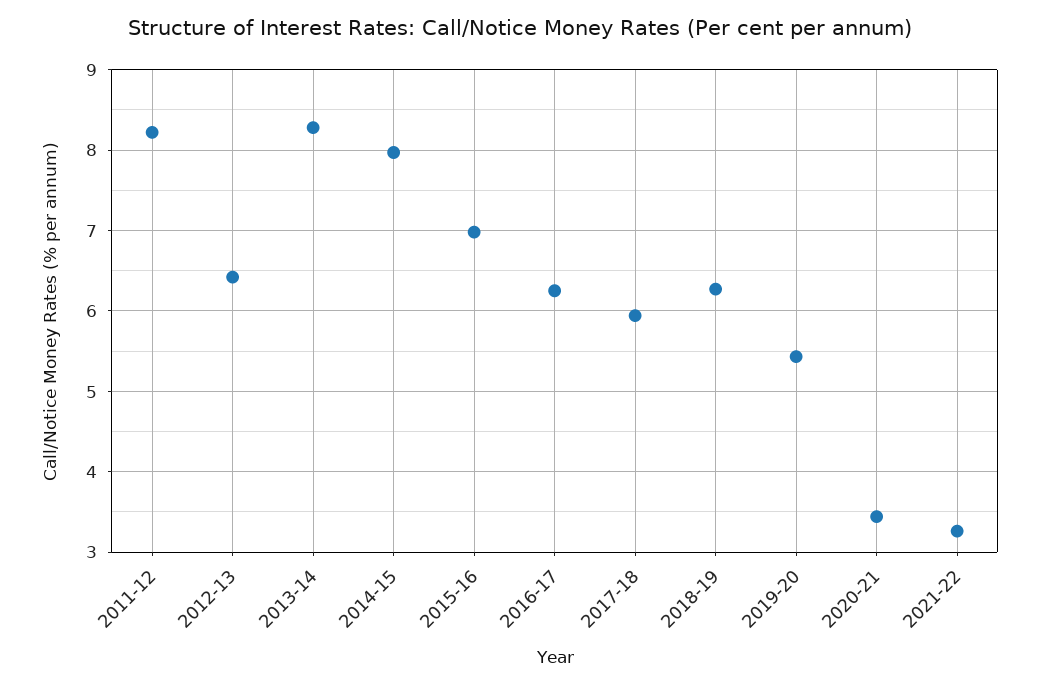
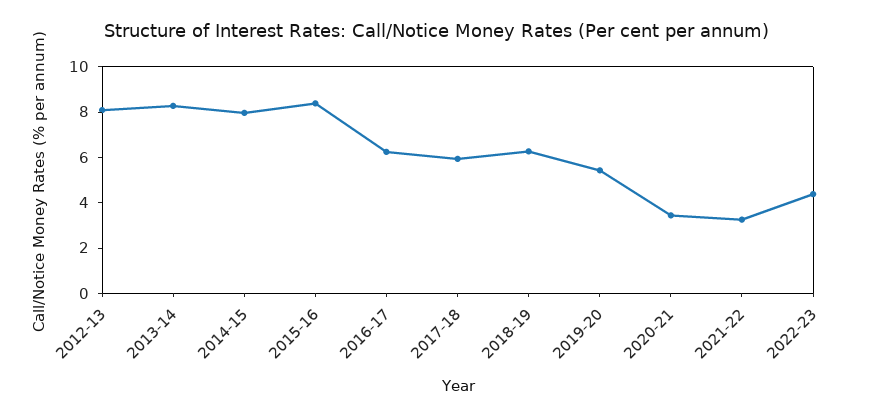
2011-12: 8.2 -> none
2012-13: 6.4 -> 8
2015-16: 7 -> 8.5
2022-23: none -> 4.5

